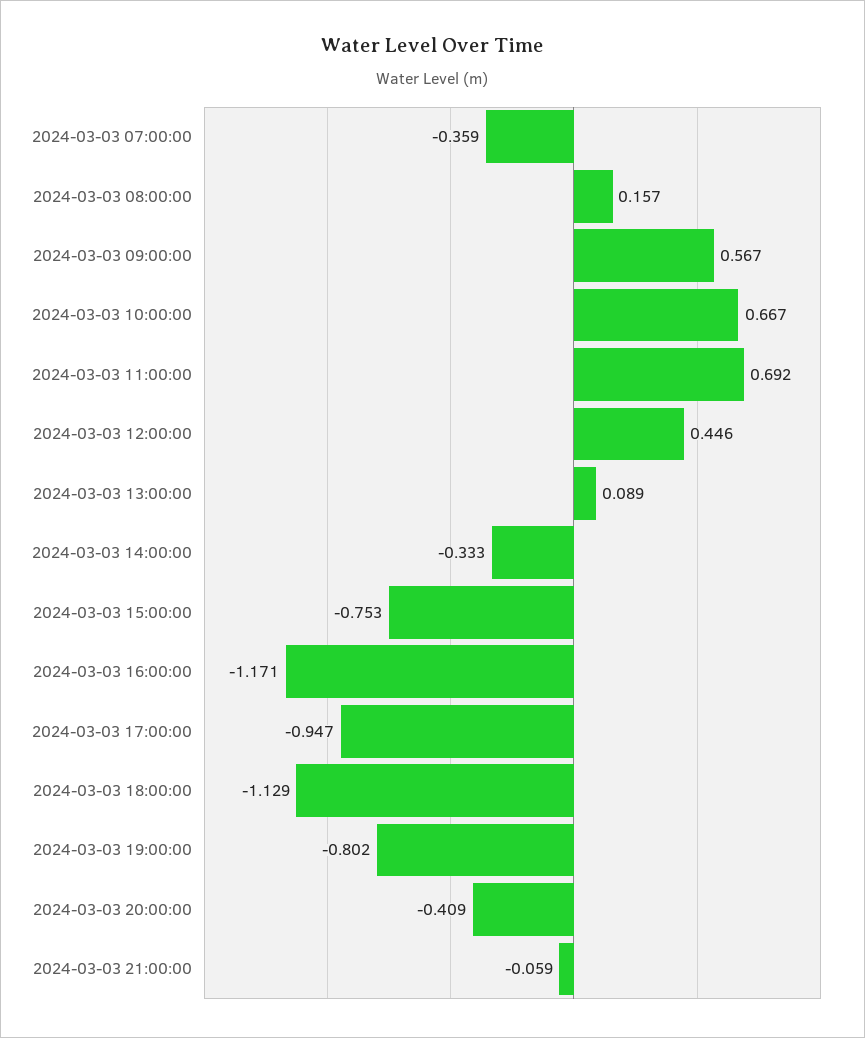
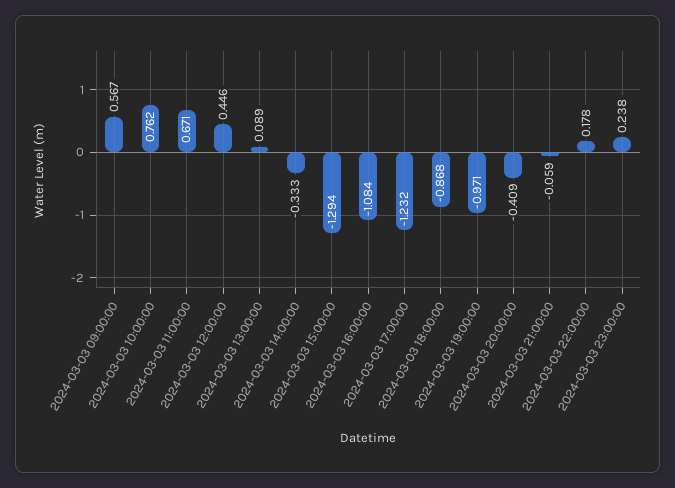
2024-03-03 07:00:00: -0.359 -> none
2024-03-03 08:00:00: 0.157 -> none
2024-03-03 10:00:00: 0.667 -> 0.762
2024-03-03 11:00:00: 0.692 -> 0.671
2024-03-03 15:00:00: -0.753 -> -1.294
2024-03-03 16:00:00: -1.171 -> -1.084
2024-03-03 17:00:00: -0.947 -> -1.232
2024-03-03 18:00:00: -1.129 -> -0.868
2024-03-03 19:00:00: -0.802 -> -0.971
2024-03-03 22:00:00: none -> 0.178
2024-03-03 23:00:00: none -> 0.238

